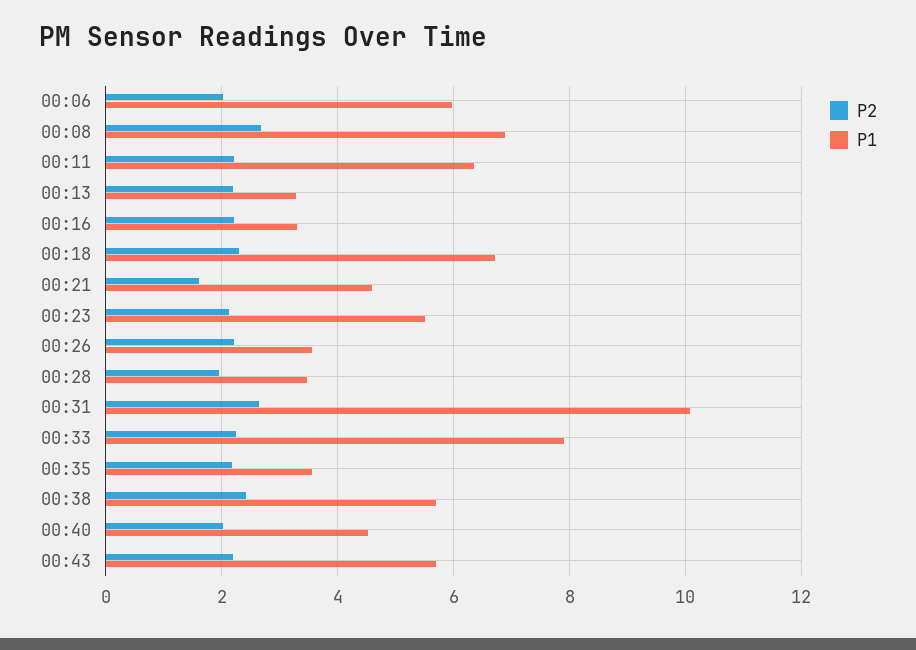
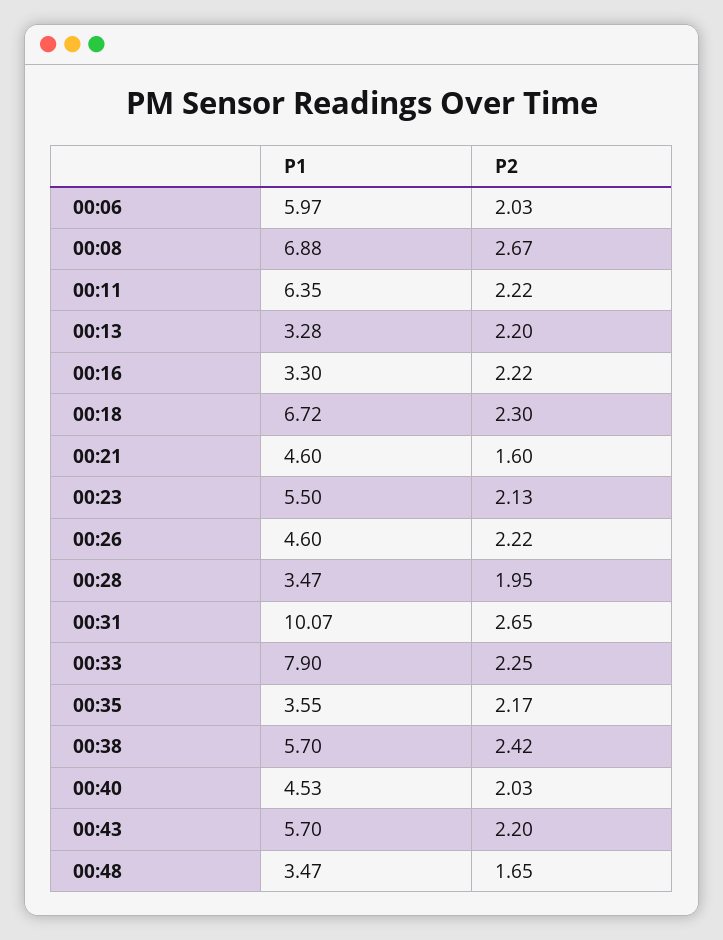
P1, 00:26: 3.6 -> 4.6
P1, 00:48: none -> 3.47
P2, 00:48: none -> 1.65

